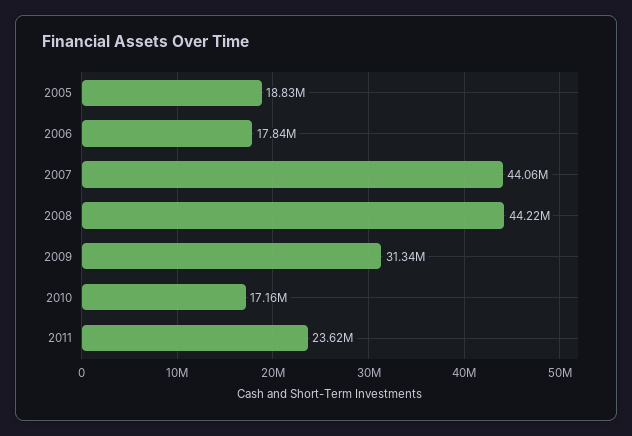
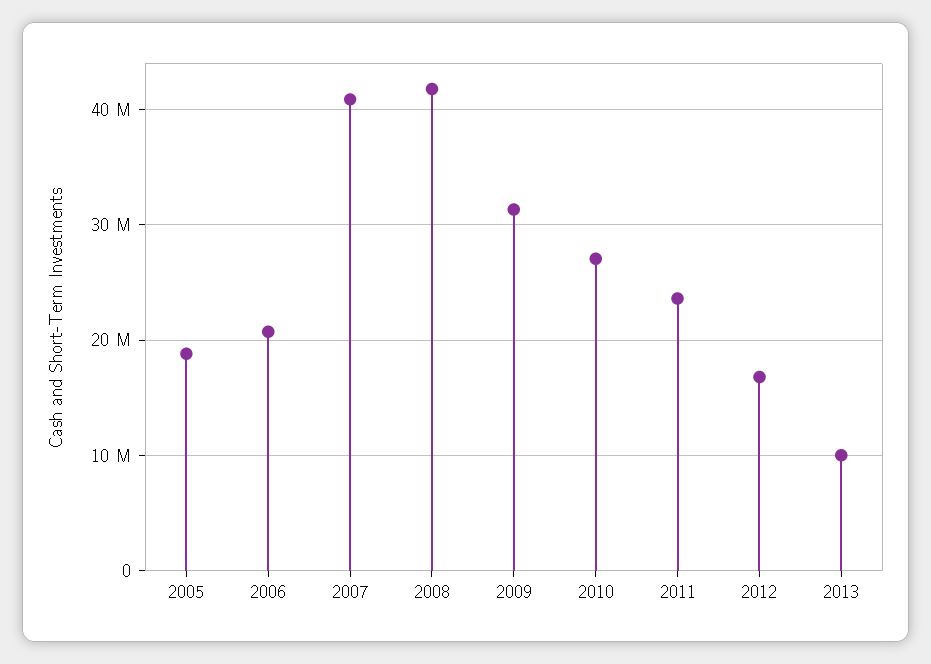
2006: 17840000 -> 21000000
2007: 44060000 -> 41000000
2008: 44220000 -> 42000000
2010: 17160000 -> 27000000
2012: none -> 17000000
2013: none -> 10000000

